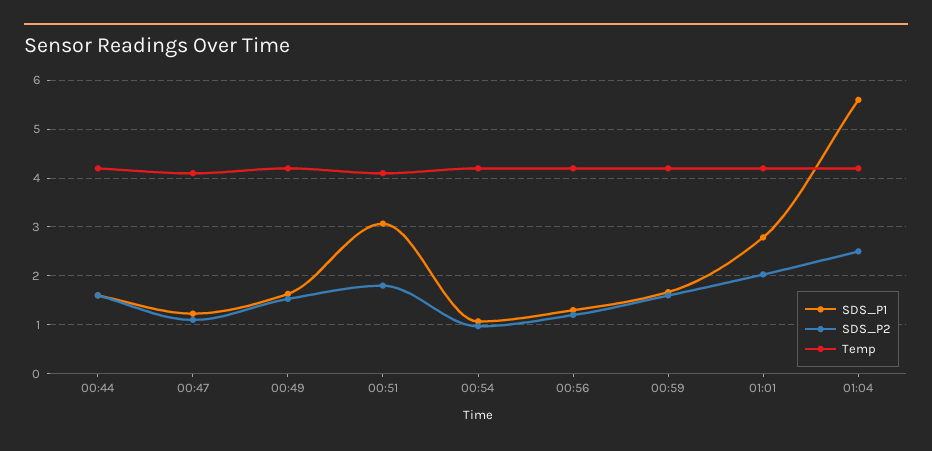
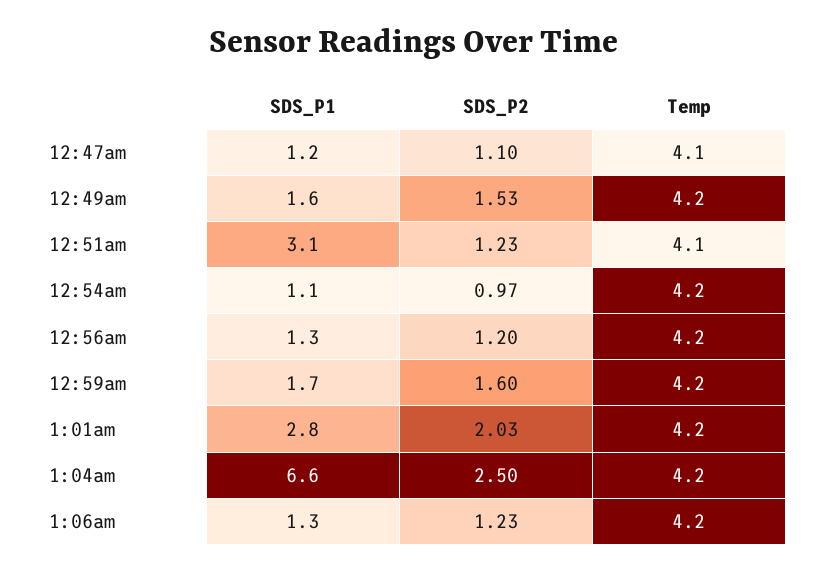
SDS_P1, 00:44: 1.6 -> none
SDS_P2, 00:44: 1.6 -> none
Temp, 00:44: 4.2 -> none
SDS_P2, 00:51: 1.8 -> 1.23
SDS_P1, 01:04: 5.6 -> 6.6
SDS_P1, 1:06am: none -> 1.3
SDS_P2, 1:06am: none -> 1.23
Temp, 1:06am: none -> 4.2

